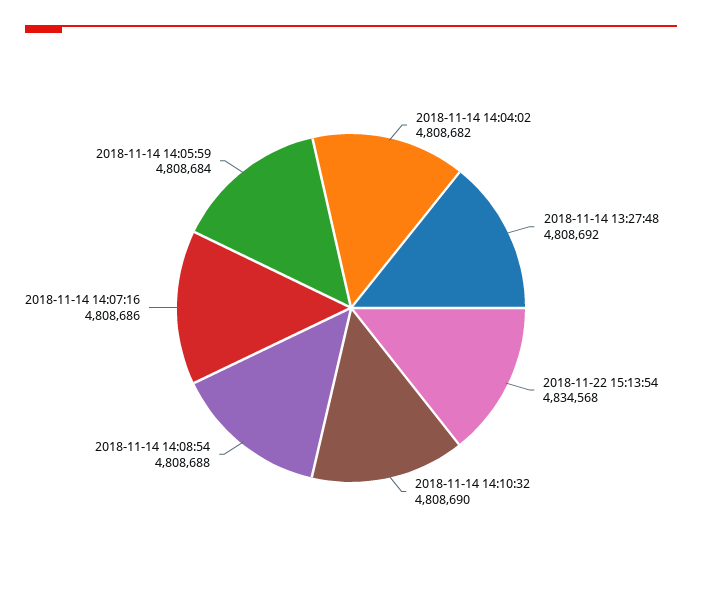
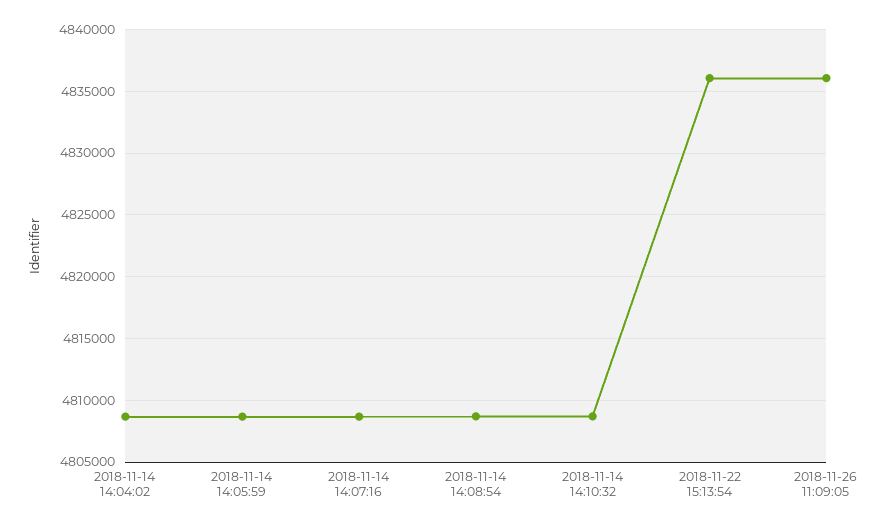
2018-11-14 13:27:48: 4808692 -> none
2018-11-22 15:13:54: 4834568 -> 4836000
2018-11-26 11:09:05: none -> 4836000

